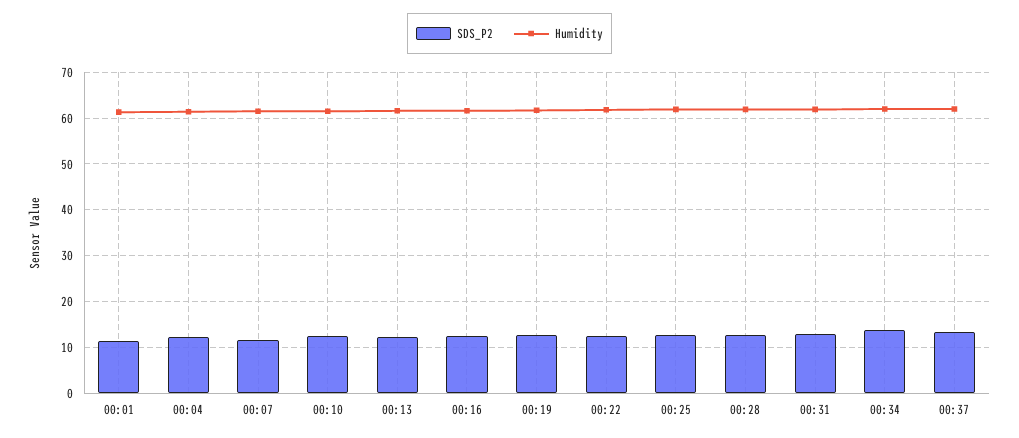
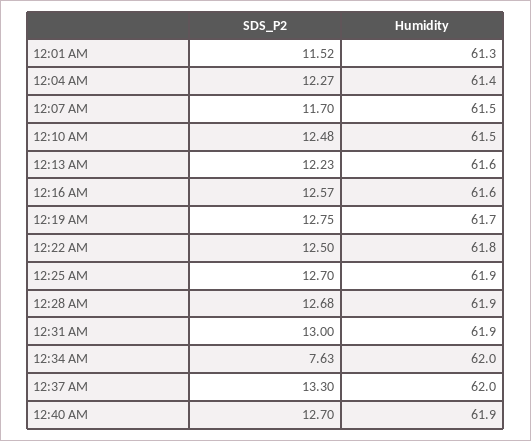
SDS_P2, 00:34: 14 -> 7.63
SDS_P2, 12:40 AM: none -> 12.7
Humidity, 12:40 AM: none -> 61.9

